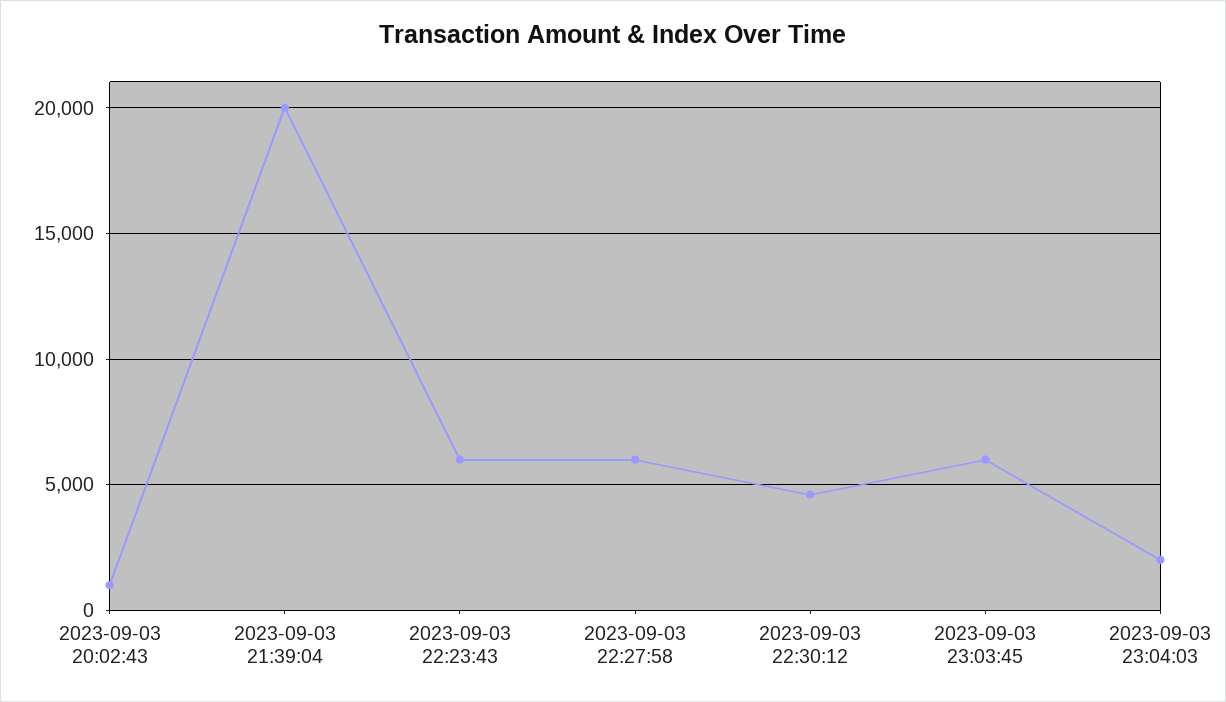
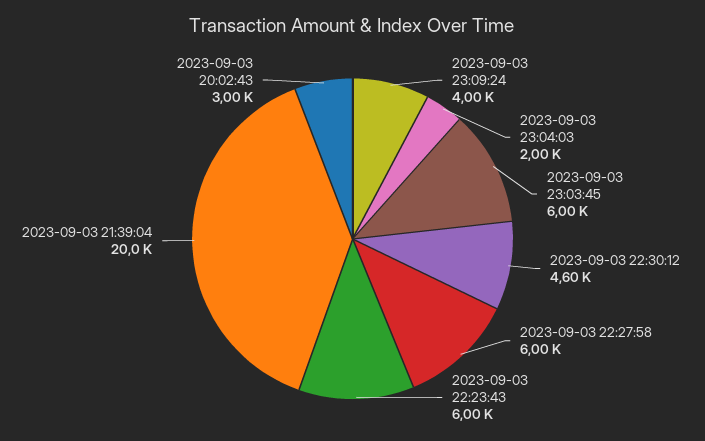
2023-09-03 20:02:43: 1000 -> 3000
2023-09-03 23:09:24: none -> 4000

